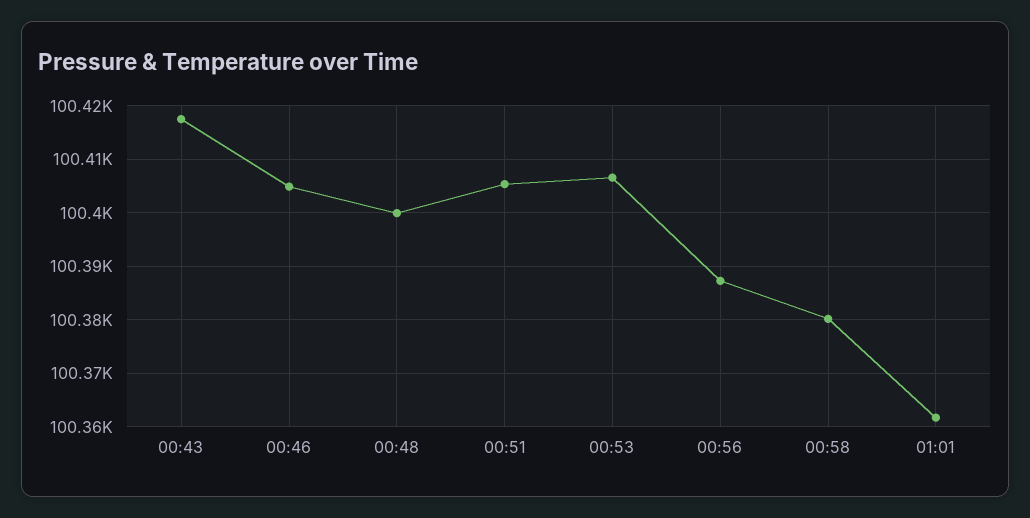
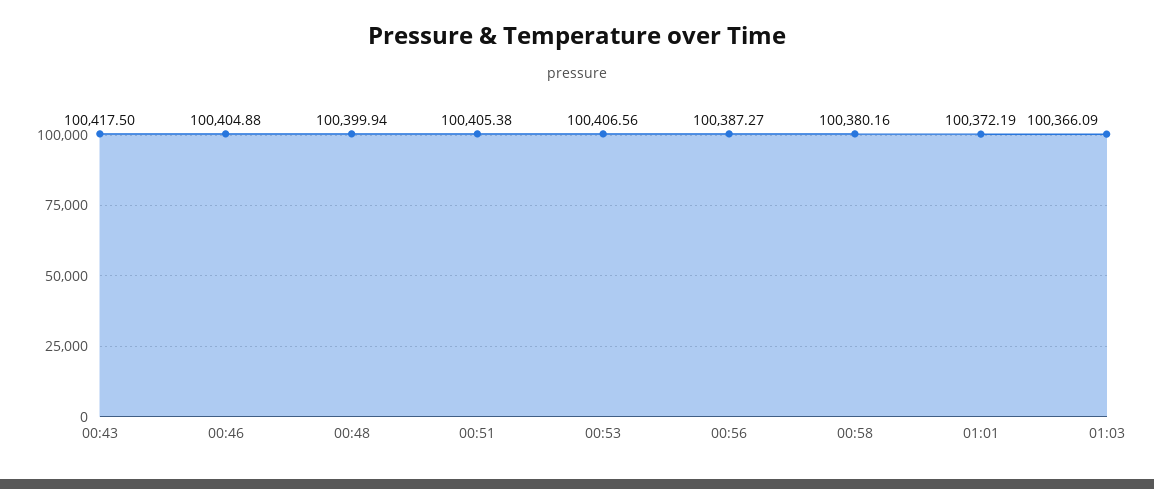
01:01: 100362 -> 100372.19
01:03: none -> 100366.09

